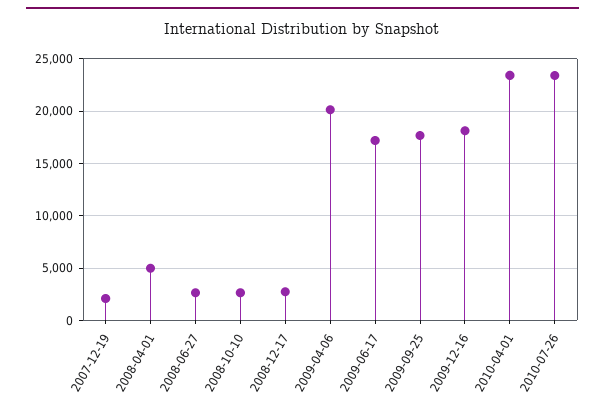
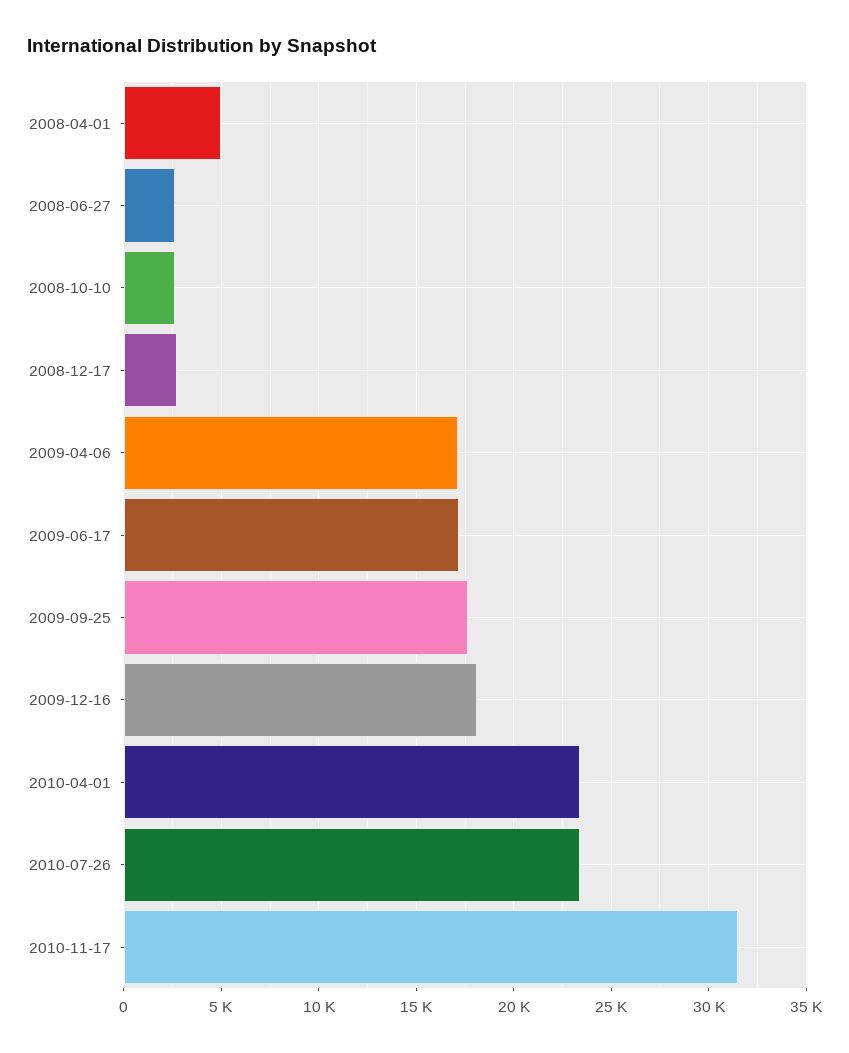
2007-12-19: 2000 -> none
2009-04-06: 20000 -> 17000
2010-11-17: none -> 31500

